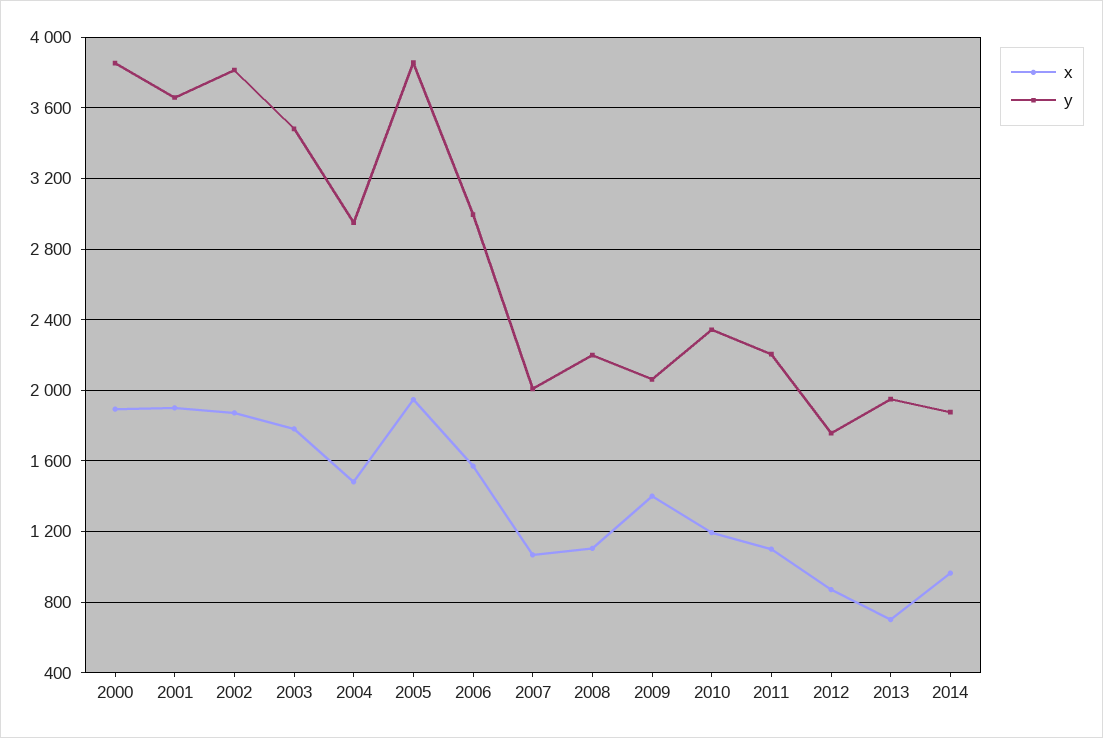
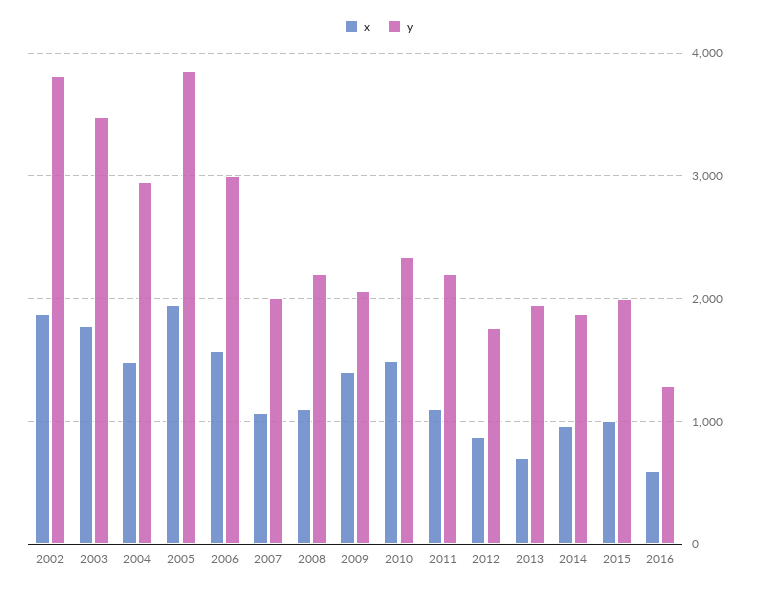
x, 2000: 1900 -> none
y, 2000: 3850 -> none
x, 2001: 1900 -> none
y, 2001: 3650 -> none
x, 2010: 1200 -> 1500
x, 2015: none -> 1000
y, 2015: none -> 2000
x, 2016: none -> 600
y, 2016: none -> 1300

